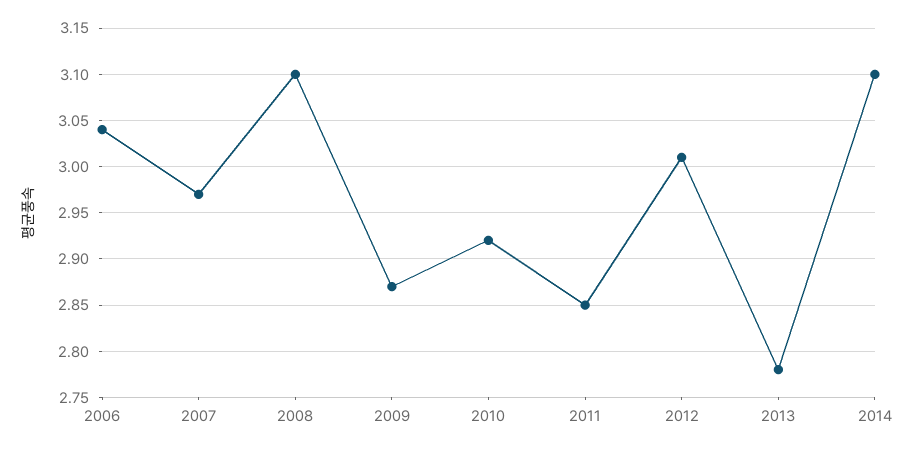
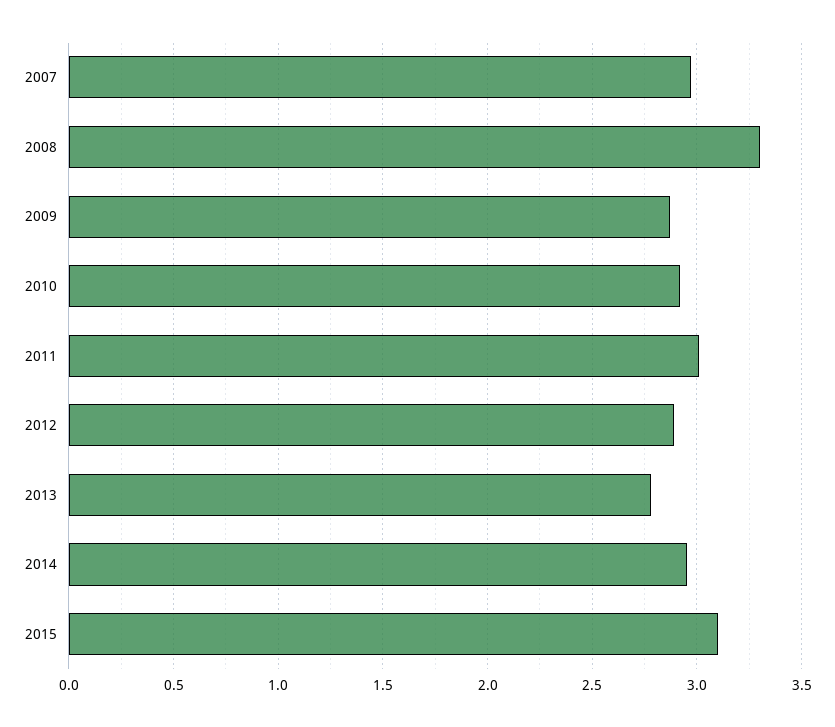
2006: 3.04 -> none
2008: 3.1 -> 3.3
2011: 2.85 -> 3
2012: 3.01 -> 2.9
2014: 3.1 -> 2.95
2015: none -> 3.1

